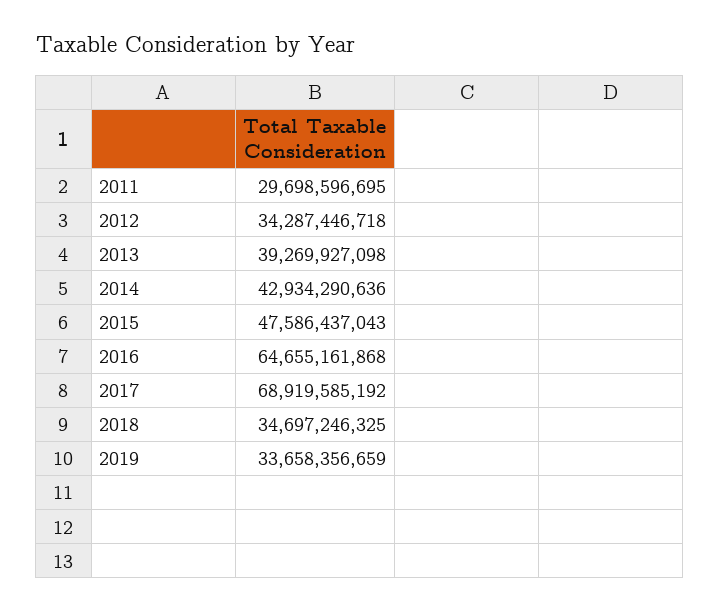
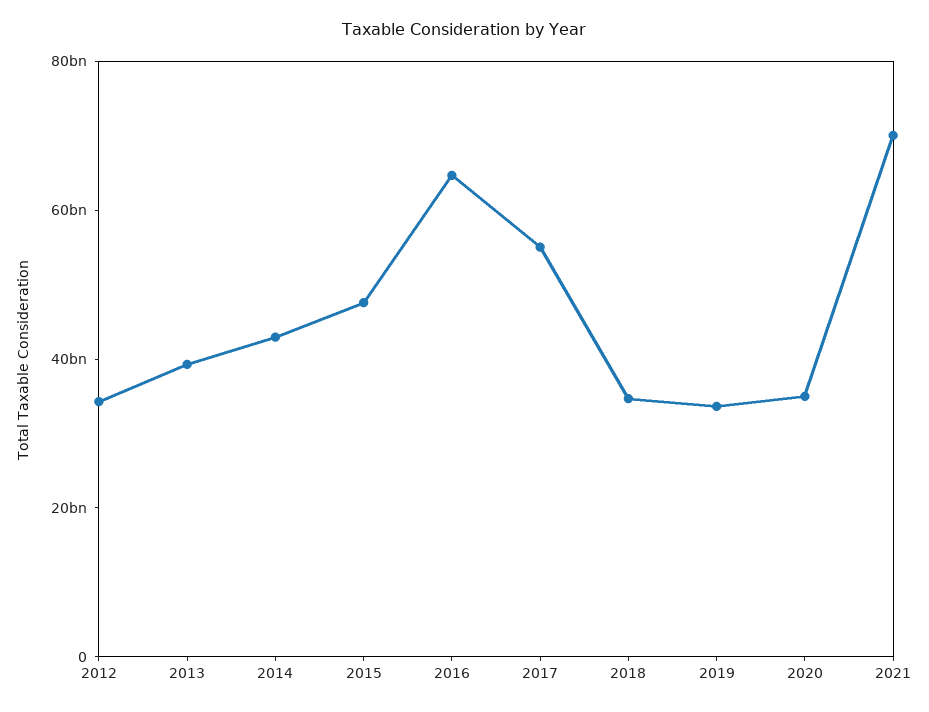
2011: 29698596695 -> none
2017: 68919585192 -> 55000000000
2020: none -> 35000000000
2021: none -> 70000000000

